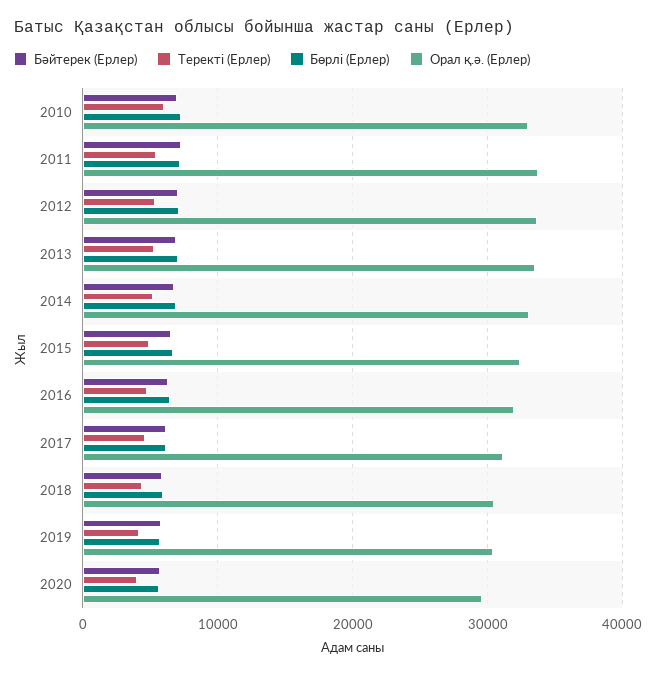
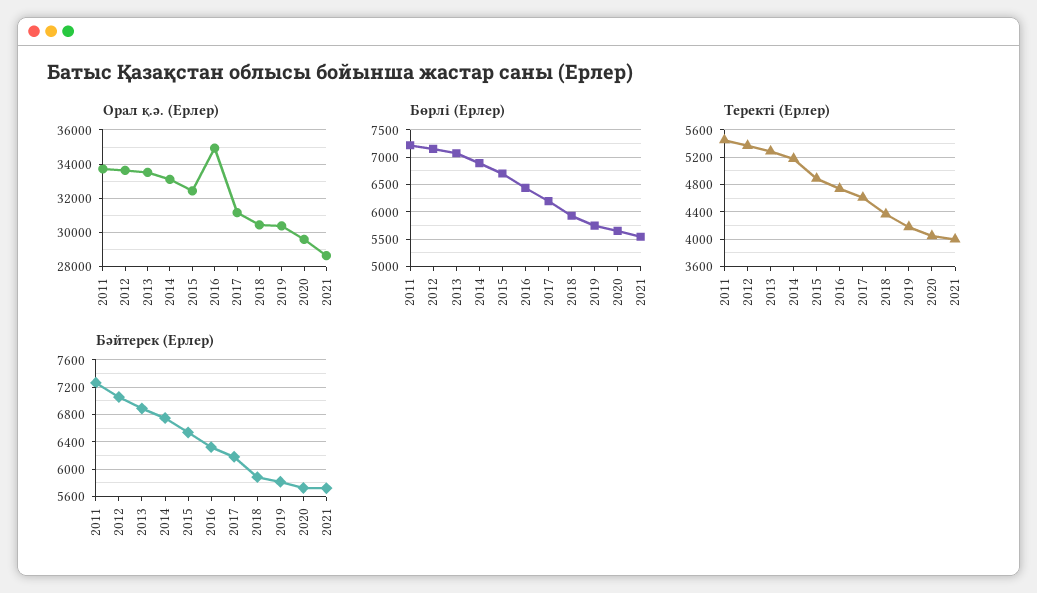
Бәйтерек (Ерлер), 2010: 7000 -> none
Теректі (Ерлер), 2010: 6000 -> none
Бөрлі (Ерлер), 2010: 7000 -> none
Орал қ.ә. (Ерлер), 2010: 33000 -> none
Орал қ.ә. (Ерлер), 2016: 32000 -> 35000
Орал қ.ә. (Ерлер), 2021: none -> 28500
Бөрлі (Ерлер), 2021: none -> 5500
Теректі (Ерлер), 2021: none -> 4000
Бәйтерек (Ерлер), 2021: none -> 5700

